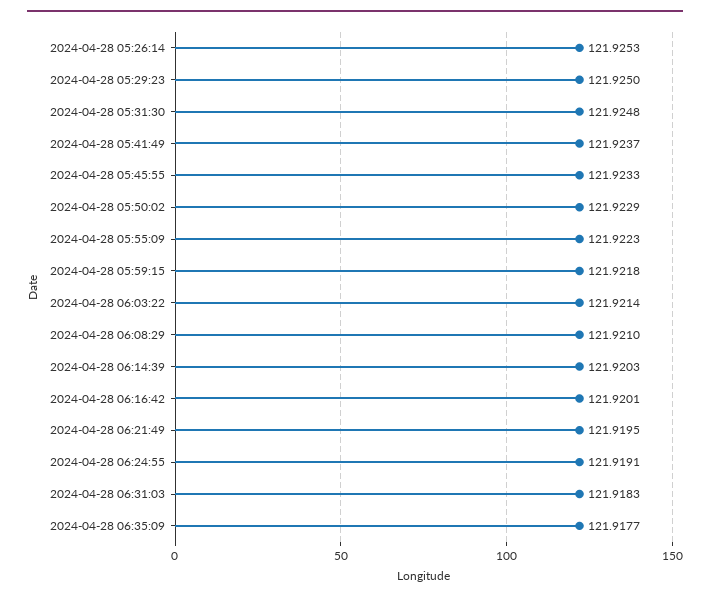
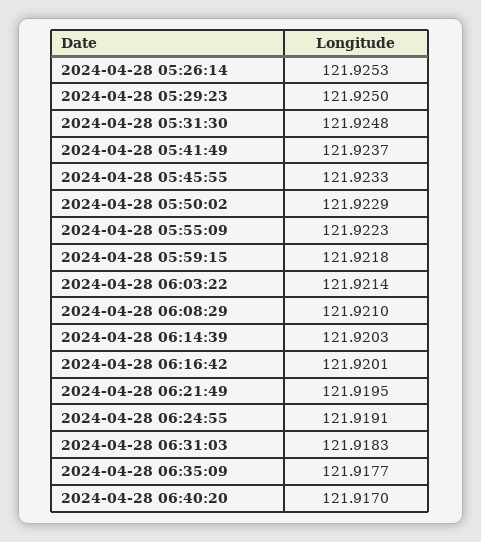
2024-04-28 06:40:20: none -> 121.917

